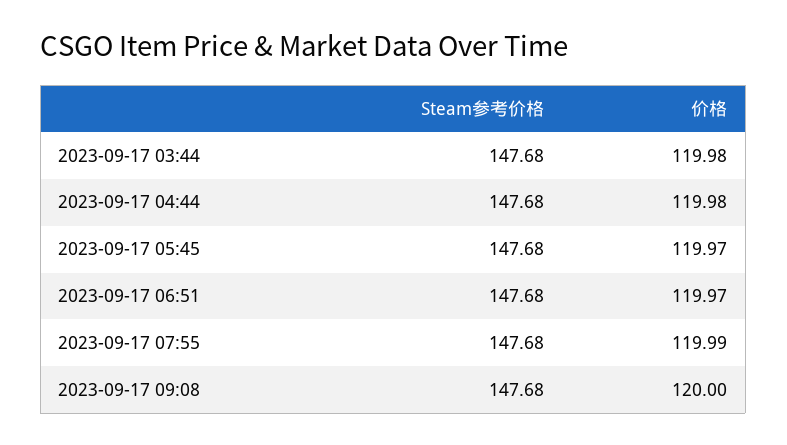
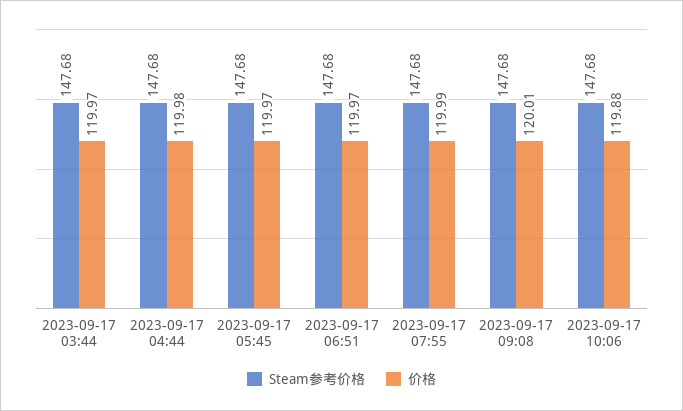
价格, 2023-09-17 03:44: 119.98 -> 119.97
价格, 2023-09-17 09:08: 120 -> 120.01
Steam参考价格, 2023-09-17 10:06: none -> 147.68
价格, 2023-09-17 10:06: none -> 119.88

